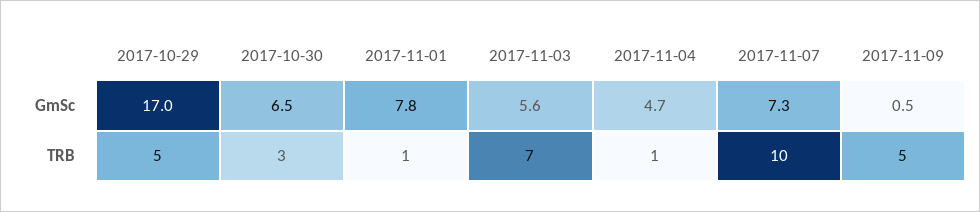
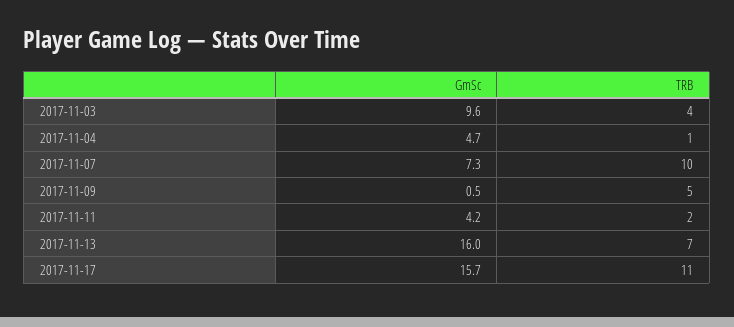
2017-10-29, GmSc: 17 -> none
2017-10-30, GmSc: 6.5 -> none
2017-11-01, GmSc: 7.8 -> none
2017-11-03, GmSc: 5.6 -> 9.6
2017-10-29, TRB: 5 -> none
2017-10-30, TRB: 3 -> none
2017-11-01, TRB: 1 -> none
2017-11-03, TRB: 7 -> 4
2017-11-11, GmSc: none -> 4.2
2017-11-11, TRB: none -> 2
2017-11-13, GmSc: none -> 16
2017-11-13, TRB: none -> 7
2017-11-17, GmSc: none -> 15.7
2017-11-17, TRB: none -> 11

